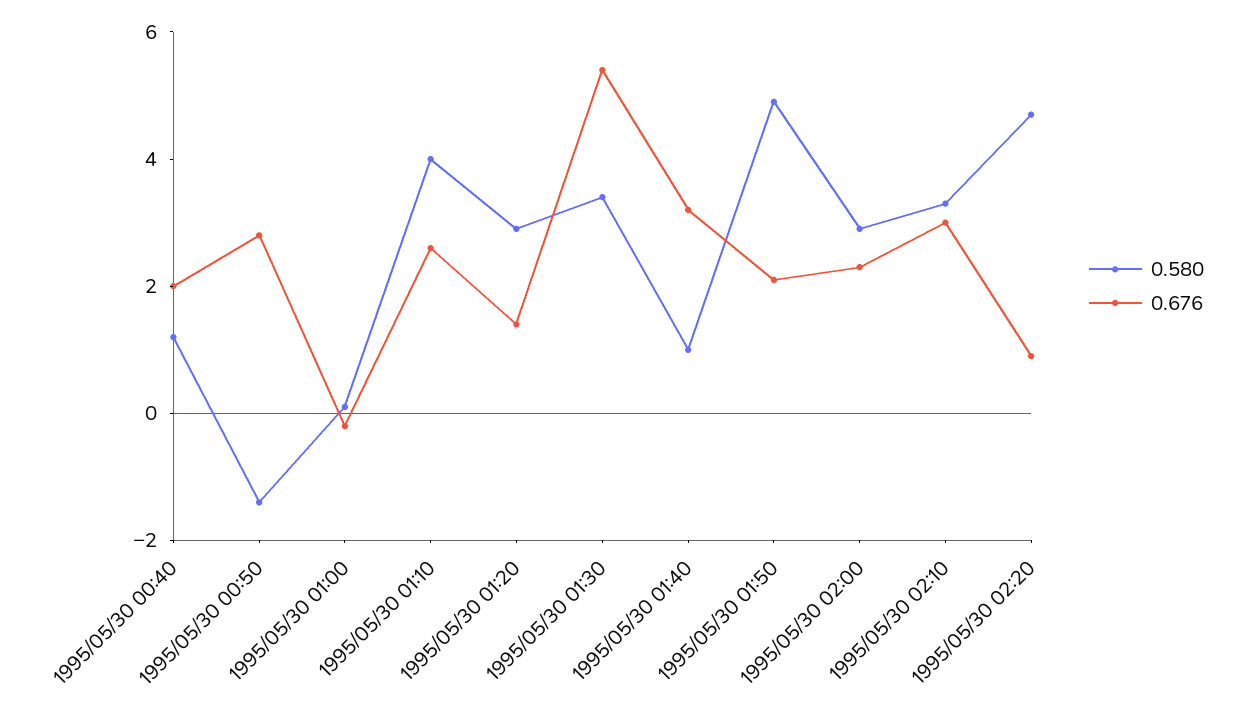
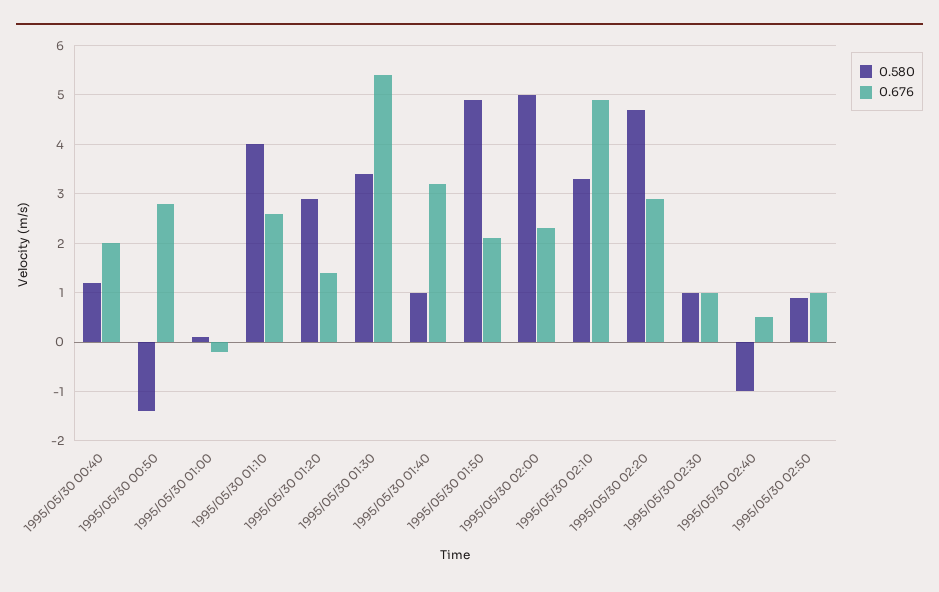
0.580, 1995/05/30 02:00: 3 -> 5
0.676, 1995/05/30 02:10: 3 -> 5
0.676, 1995/05/30 02:20: 1 -> 3
0.580, 1995/05/30 02:30: none -> 1
0.676, 1995/05/30 02:30: none -> 1
0.580, 1995/05/30 02:40: none -> -1
0.676, 1995/05/30 02:40: none -> 0.5
0.580, 1995/05/30 02:50: none -> 1
0.676, 1995/05/30 02:50: none -> 1

